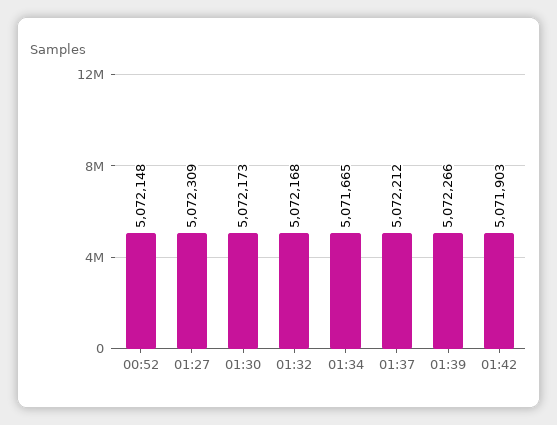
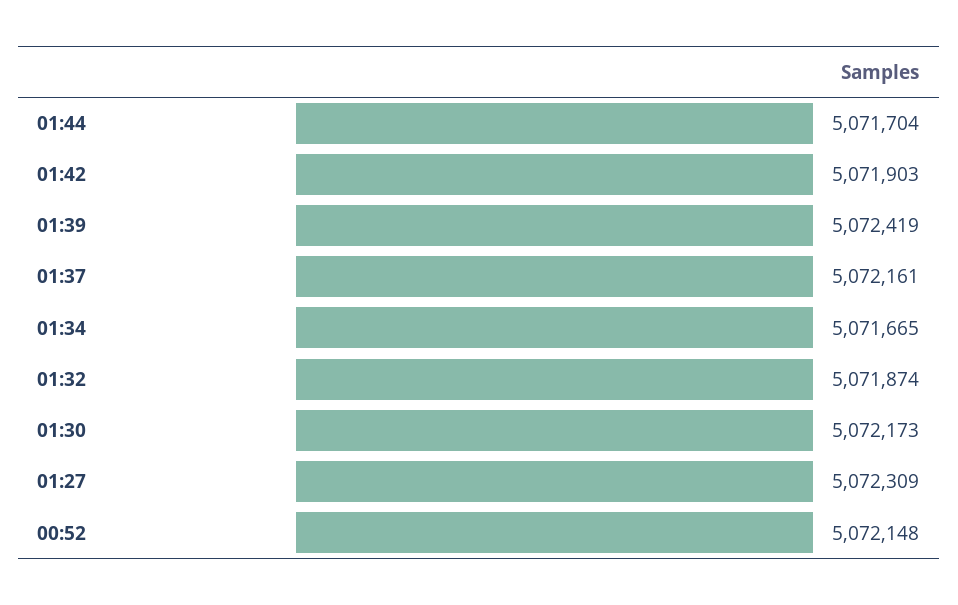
01:32: 5072168 -> 5071874
01:37: 5072212 -> 5072161
01:39: 5072266 -> 5072419
01:44: none -> 5071704

